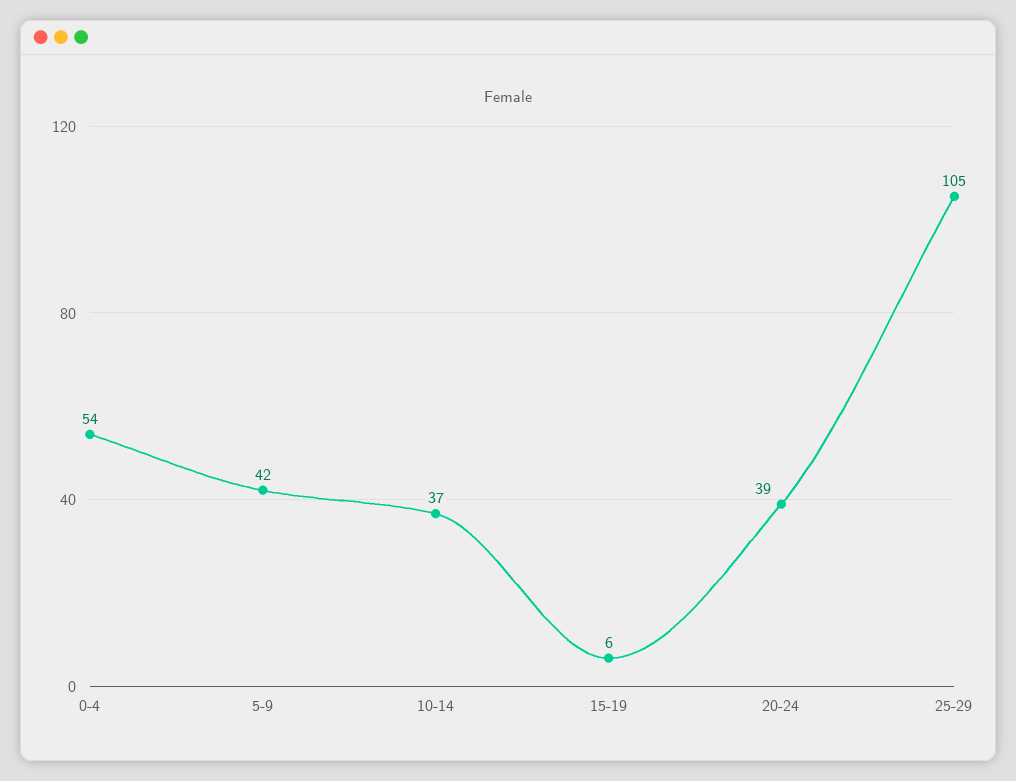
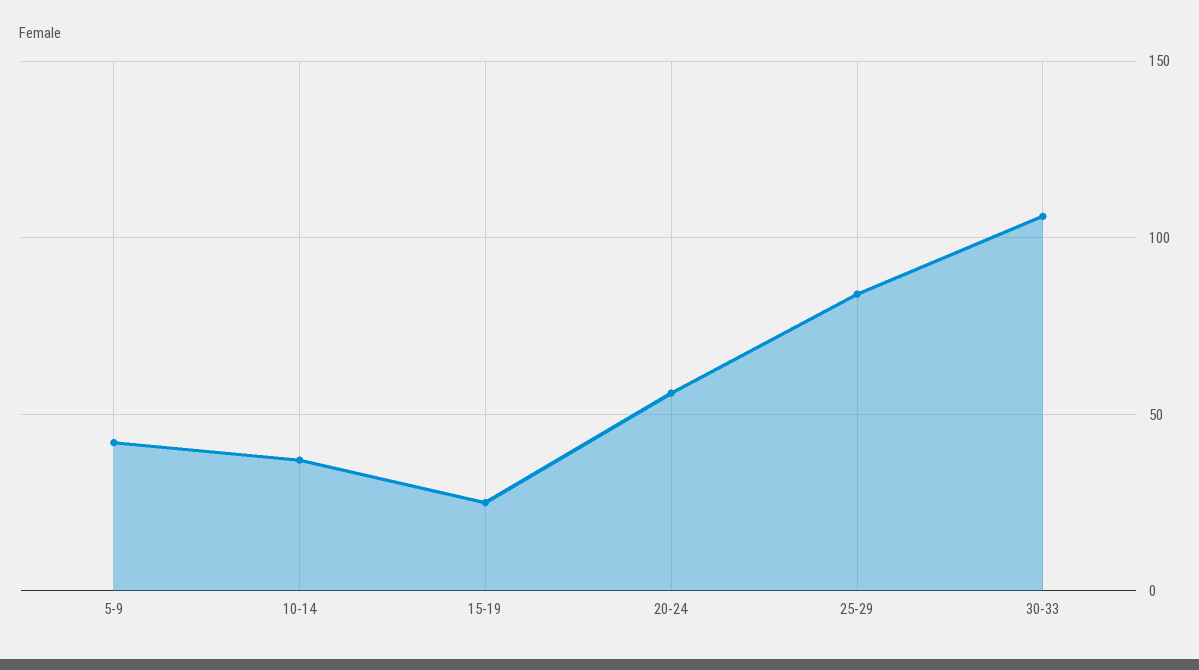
0-4: 54 -> none
15-19: 6 -> 25
20-24: 39 -> 55
25-29: 105 -> 85
30-33: none -> 105

